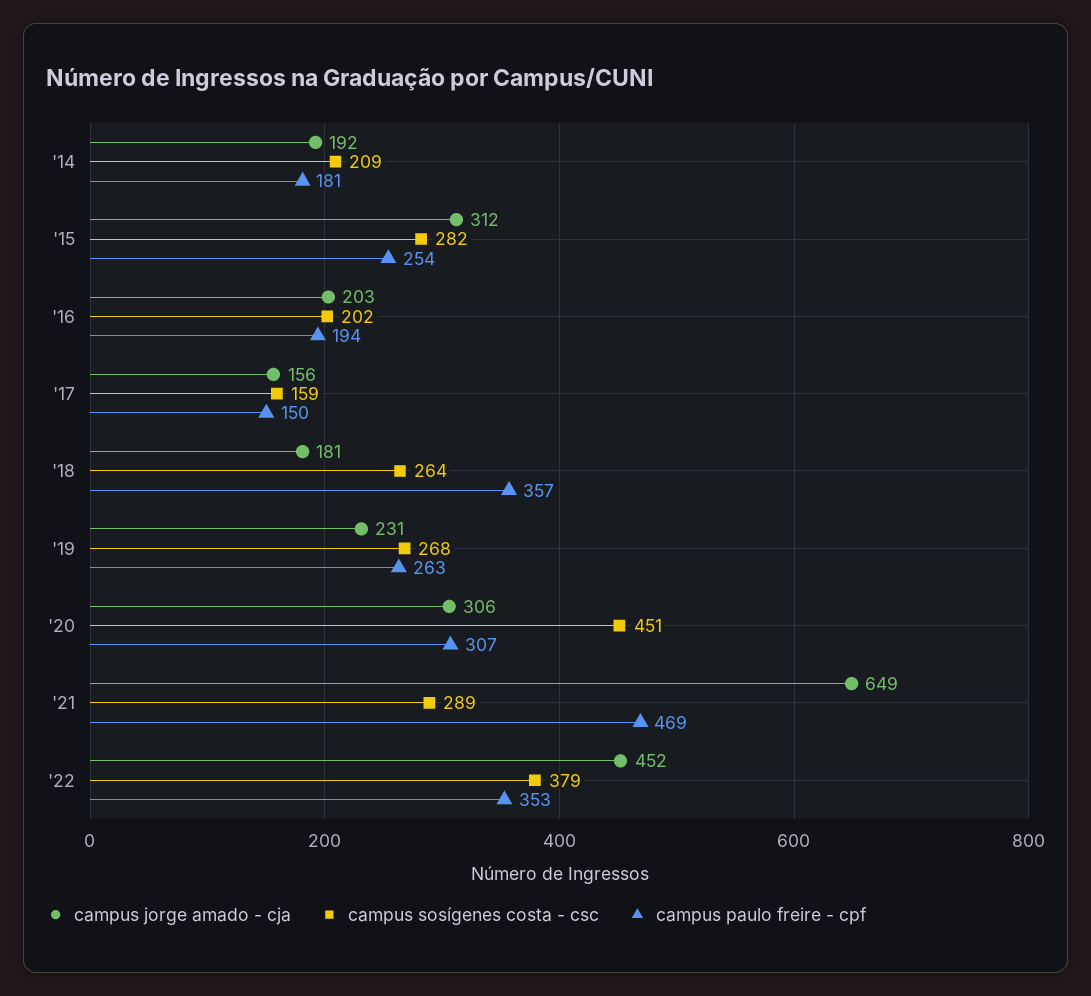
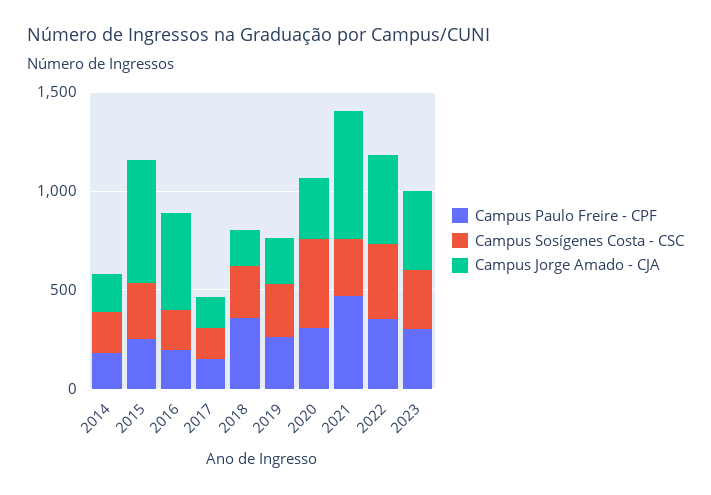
campus jorge amado - cja, '15: 312 -> 600
campus jorge amado - cja, '16: 203 -> 500
campus paulo freire - cpf, 2023: none -> 300
campus sosígenes costa - csc, 2023: none -> 300
campus jorge amado - cja, 2023: none -> 400

